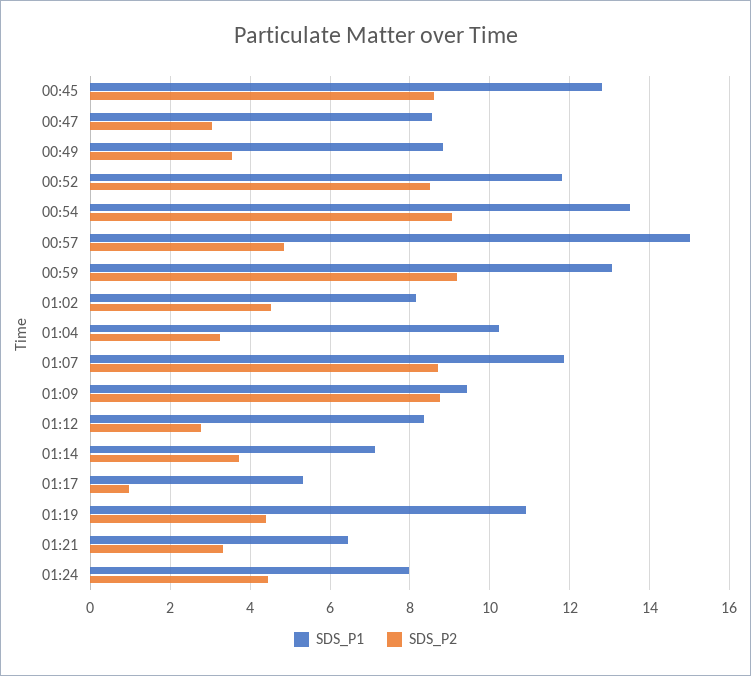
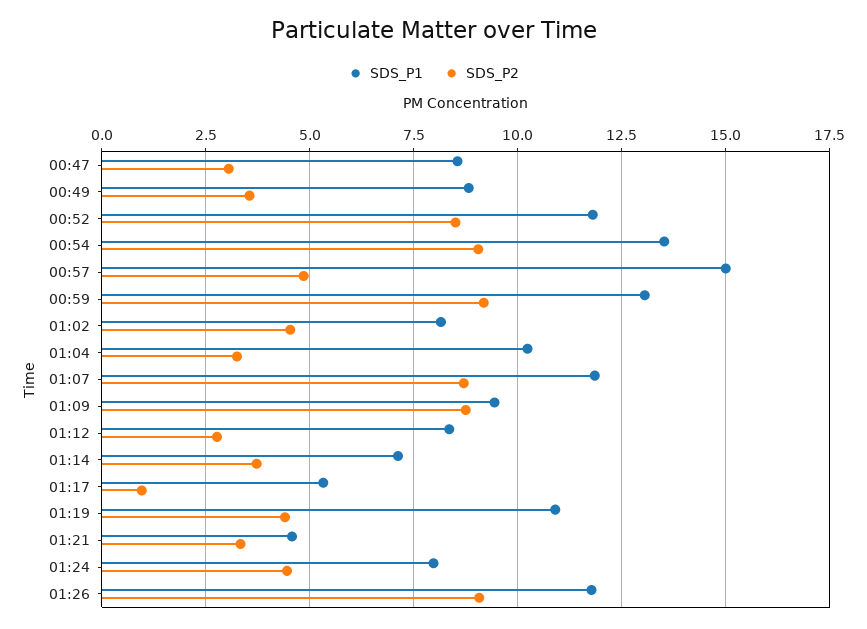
SDS_P1, 00:45: 12.8 -> none
SDS_P2, 00:45: 8.6 -> none
SDS_P1, 01:21: 6.4 -> 4.5
SDS_P1, 01:26: none -> 11.75
SDS_P2, 01:26: none -> 9

